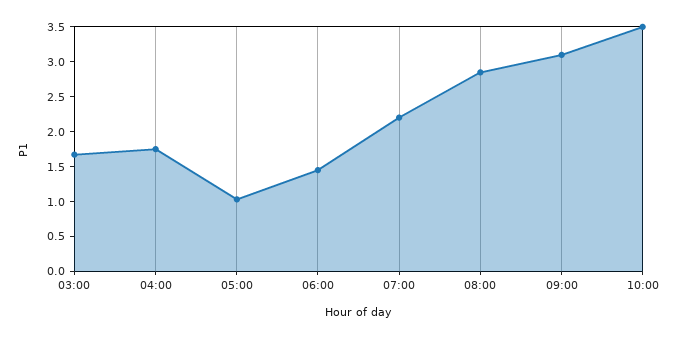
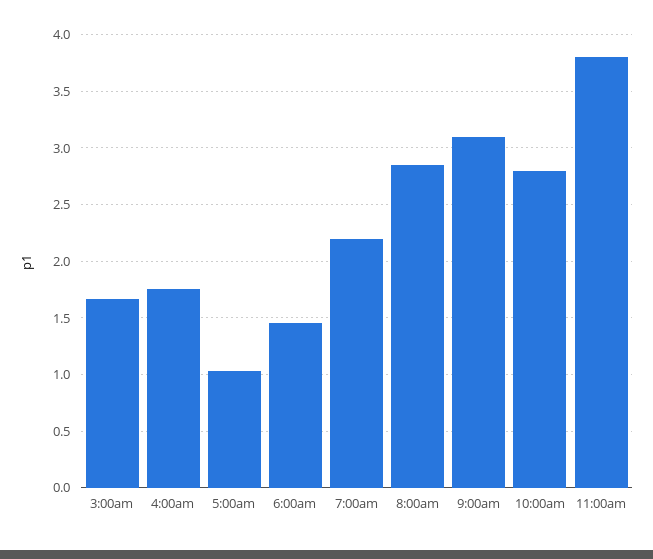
10:00: 3.5 -> 2.8
11:00am: none -> 3.8

